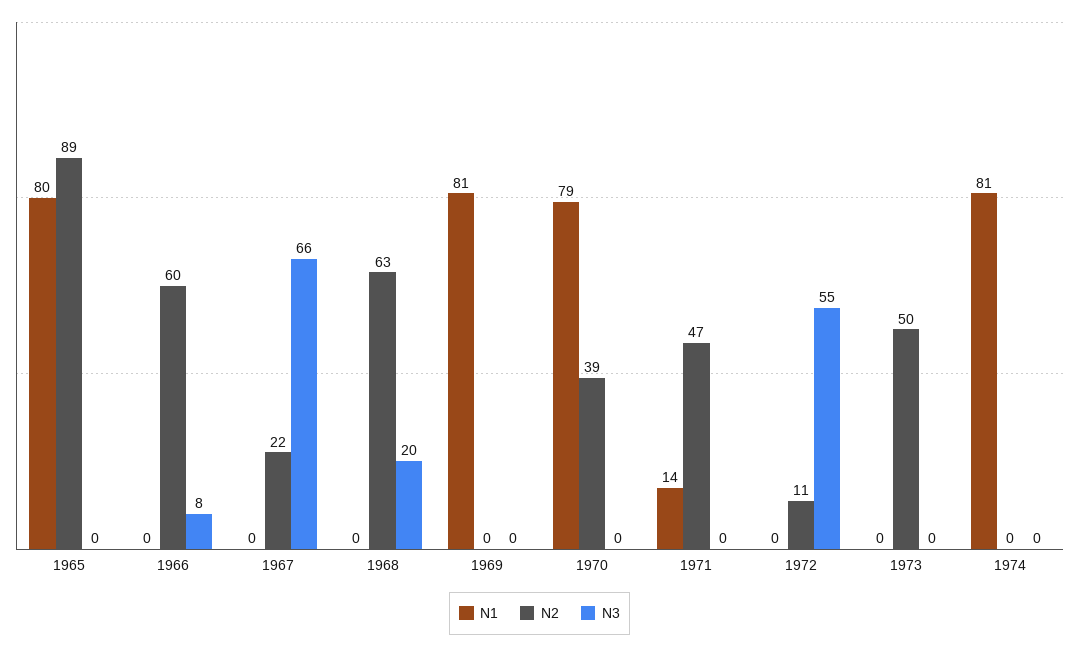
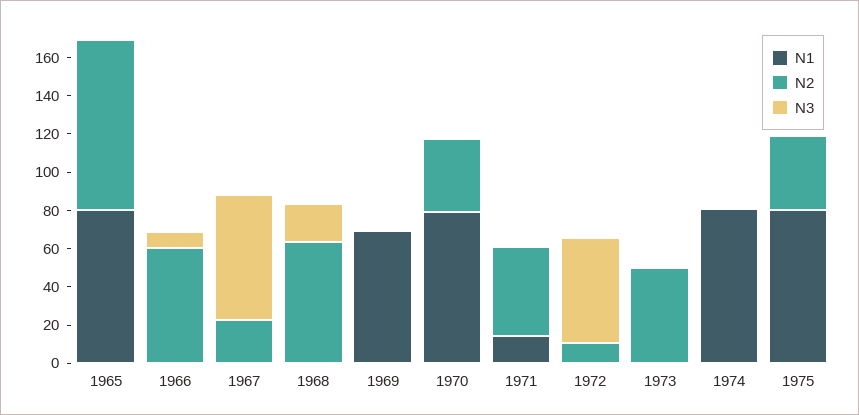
N1, 1969: 81 -> 70
N1, 1975: none -> 80
N2, 1975: none -> 40
N3, 1975: none -> 0

